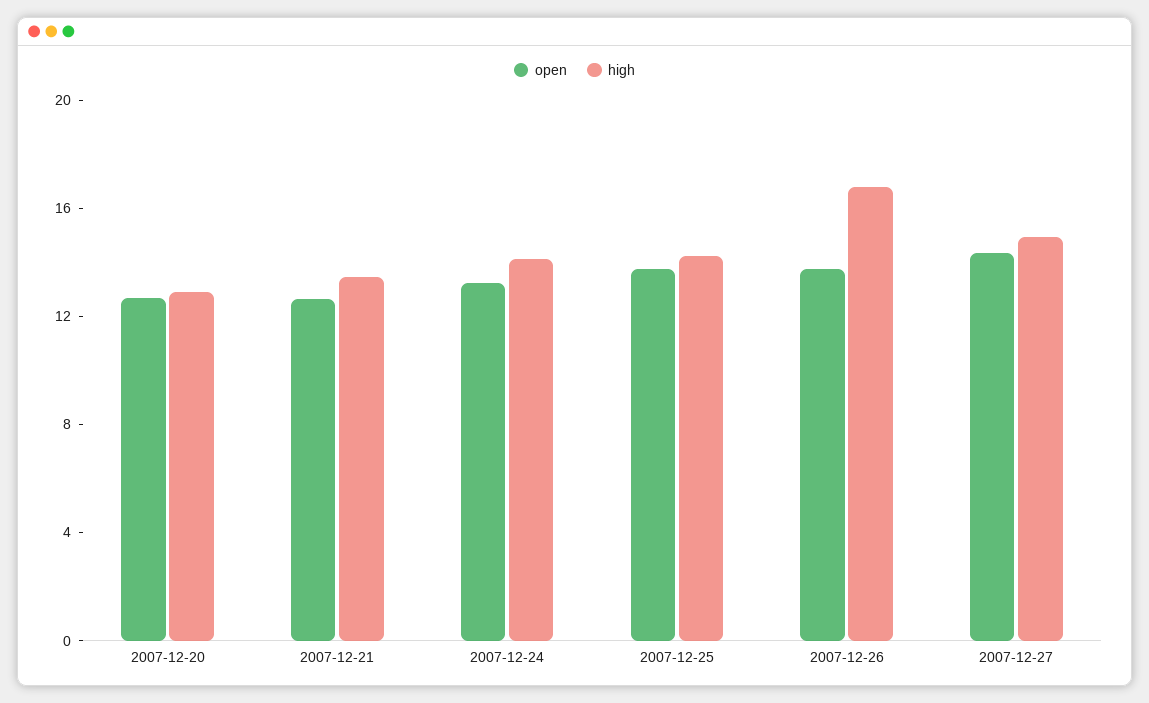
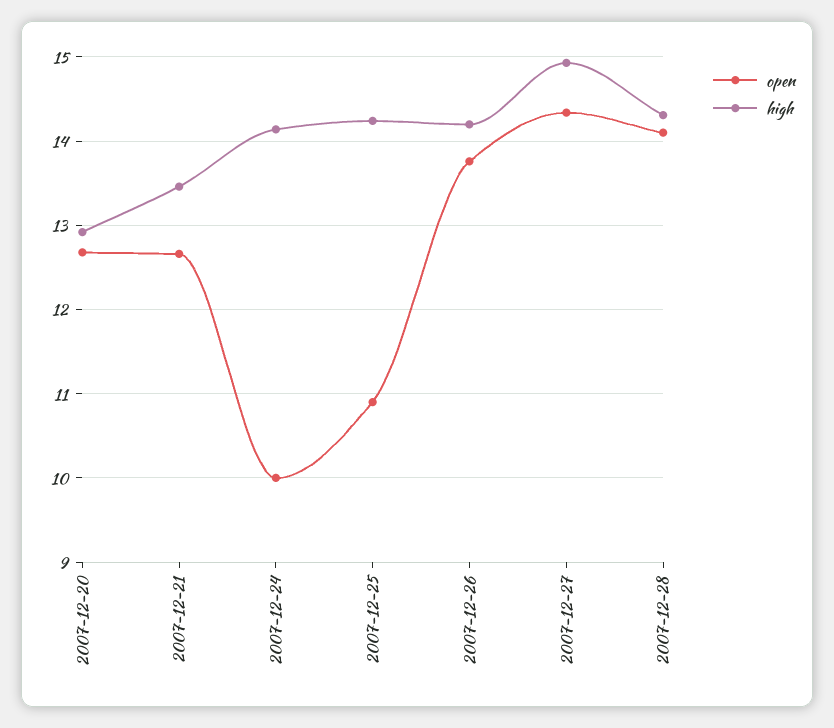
open, 2007-12-24: 13 -> 10
open, 2007-12-25: 14 -> 10.9
high, 2007-12-26: 17 -> 14.2
open, 2007-12-28: none -> 14.1
high, 2007-12-28: none -> 14.3

